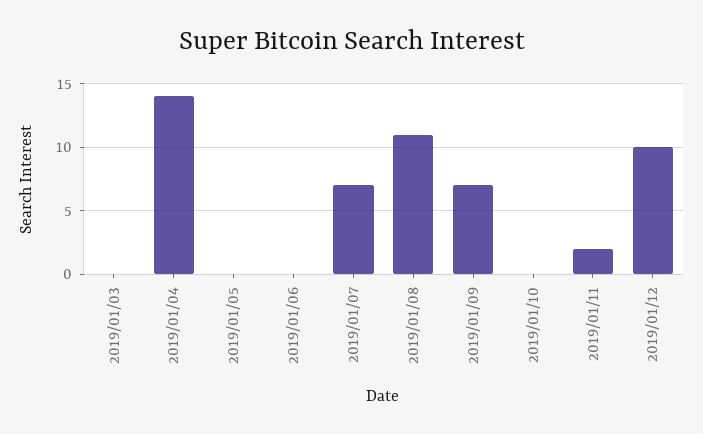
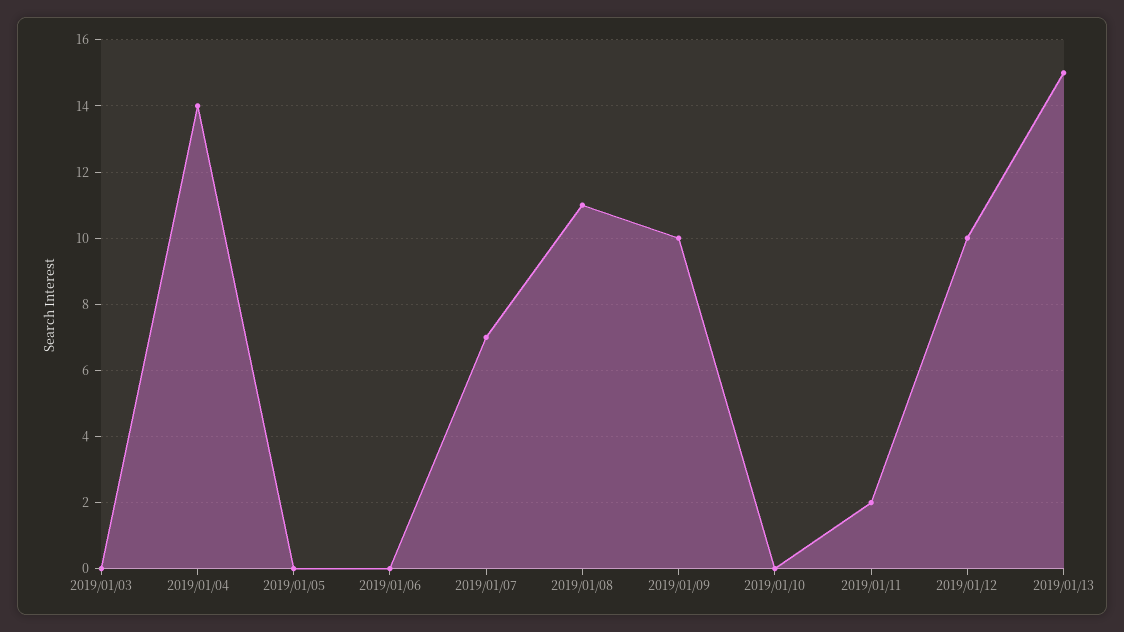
2019/01/09: 7 -> 10
2019/01/13: none -> 15

